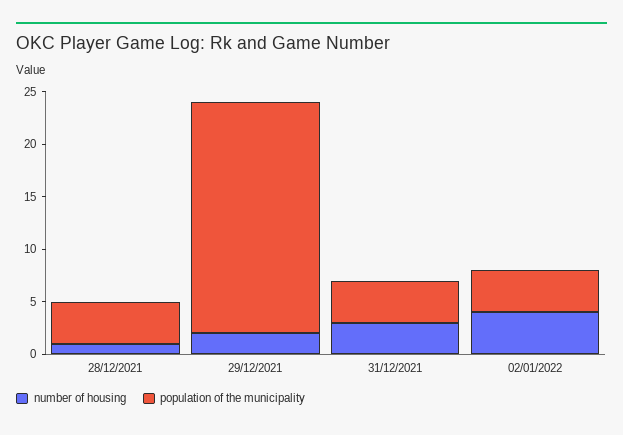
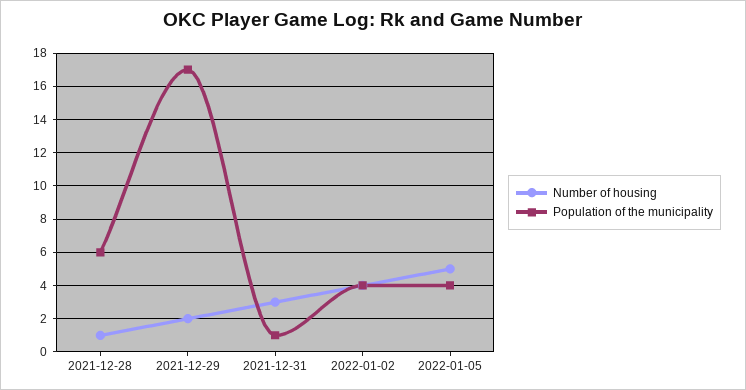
population of the municipality, 28/12/2021: 4 -> 6
population of the municipality, 29/12/2021: 22 -> 17
population of the municipality, 31/12/2021: 4 -> 1
number of housing, 2022-01-05: none -> 5
population of the municipality, 2022-01-05: none -> 4

